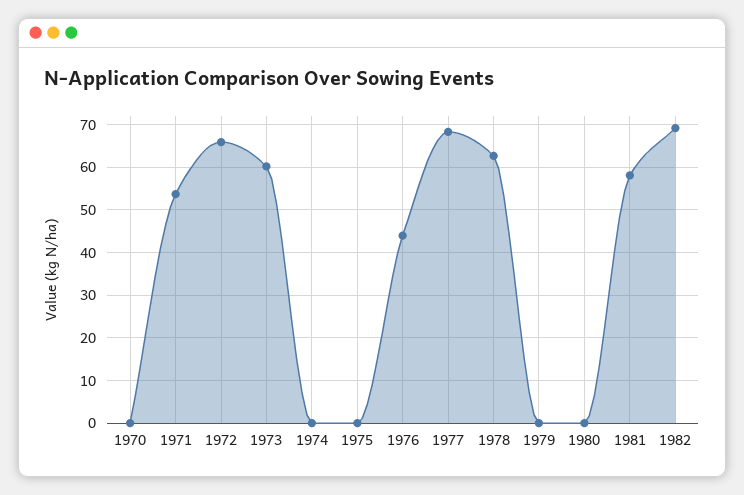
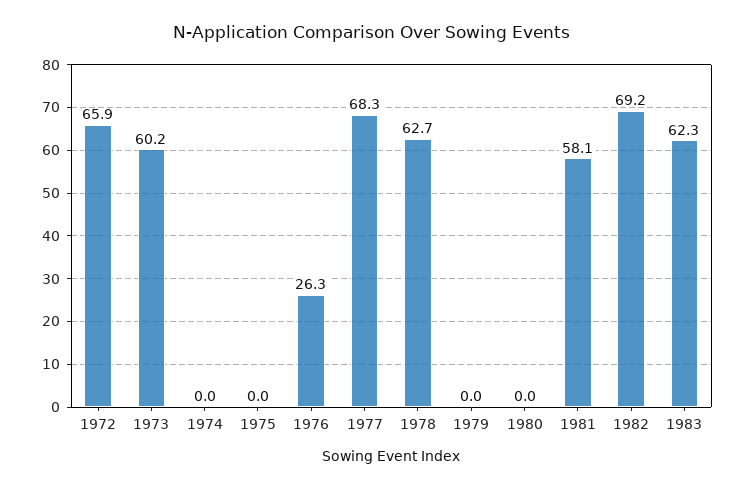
1970: 0 -> none
1971: 54 -> none
1976: 44 -> 26.3
1983: none -> 62.3

